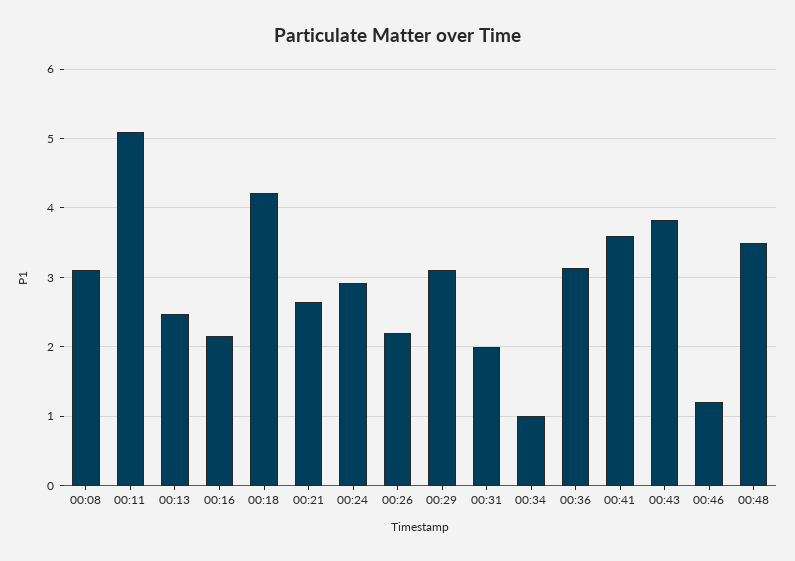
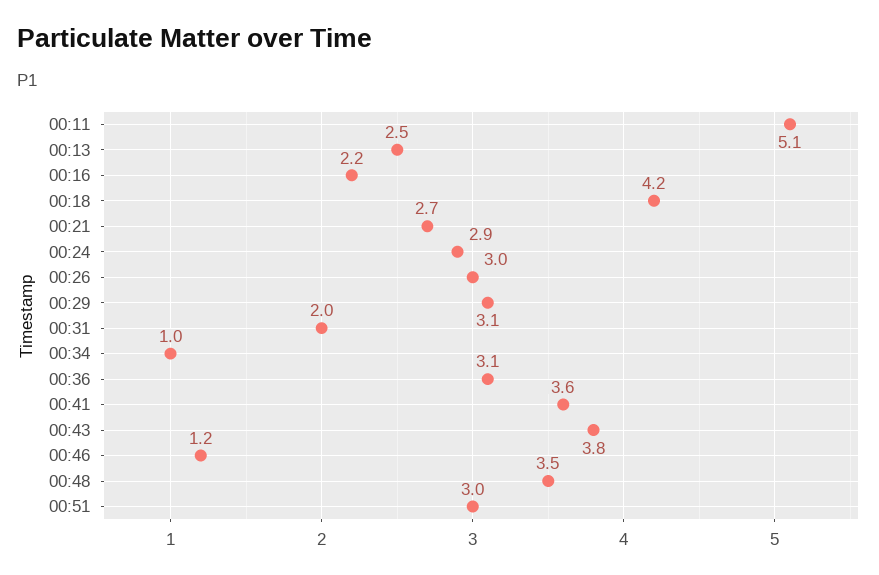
00:08: 3.1 -> none
00:26: 2.2 -> 3
00:51: none -> 3

